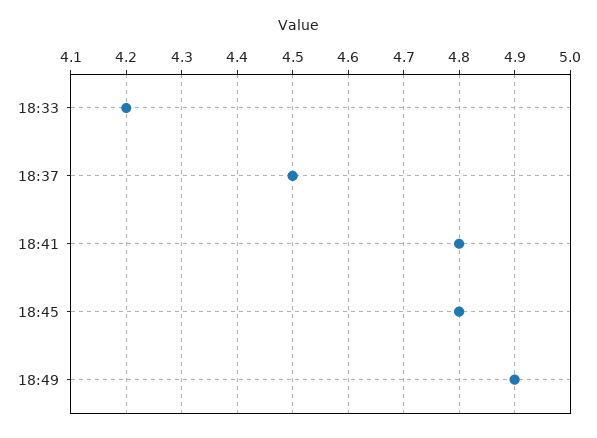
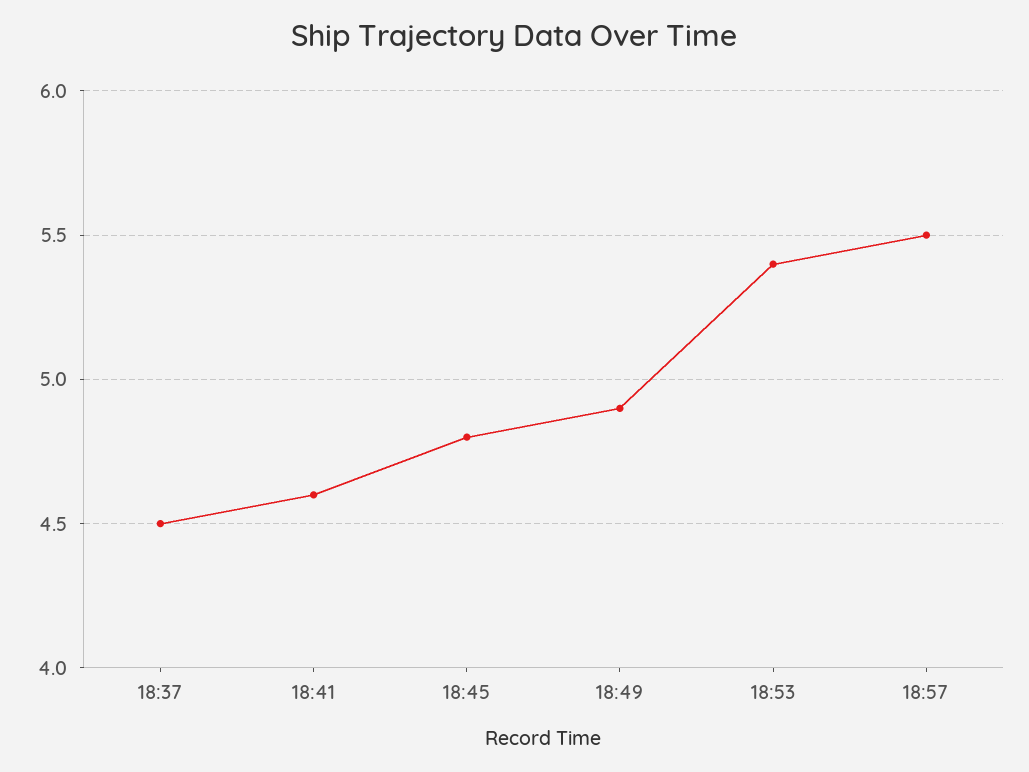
18:33: 4.2 -> none
18:41: 4.8 -> 4.6
18:53: none -> 5.4
18:57: none -> 5.5

